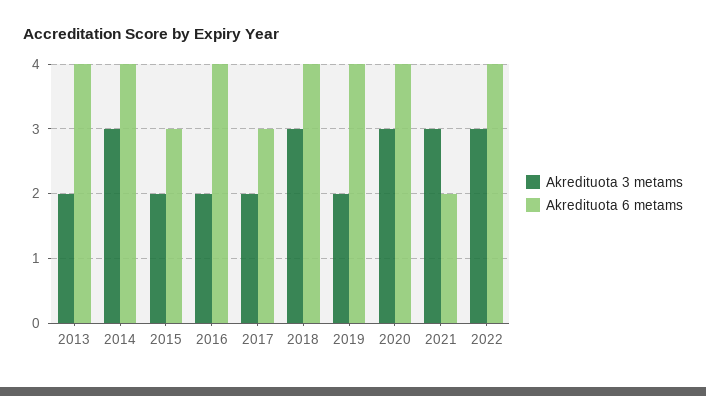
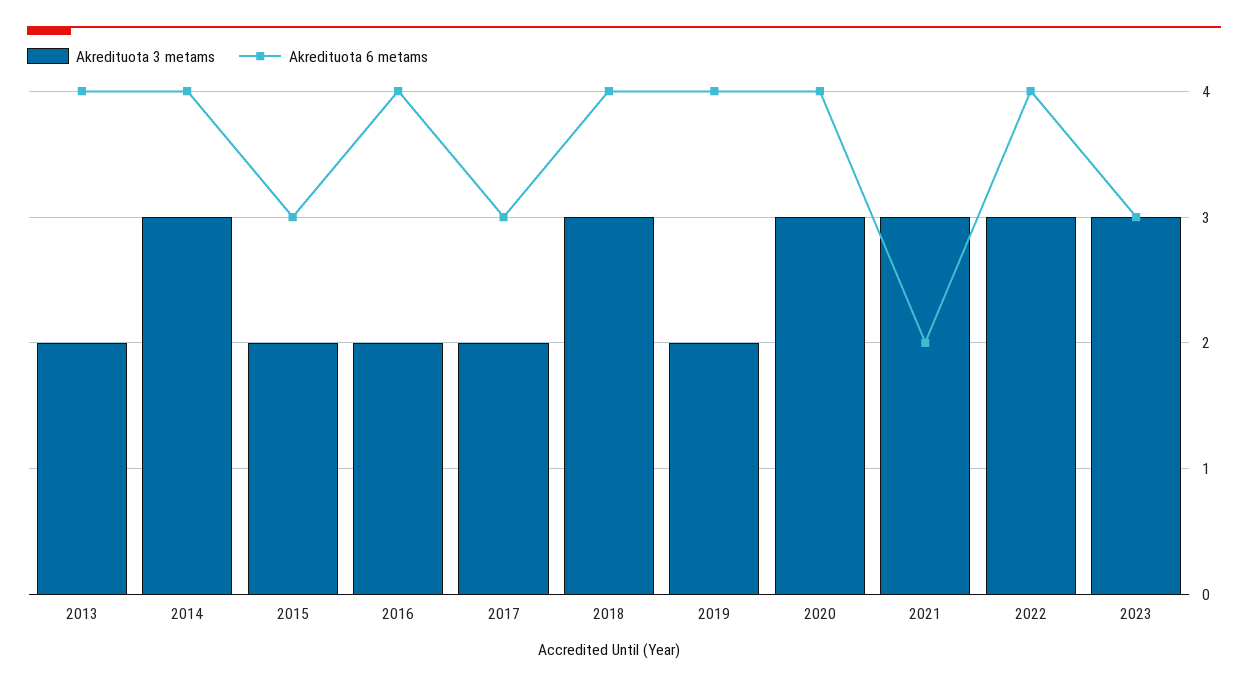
Akredituota 3 metams, 2023: none -> 3
Akredituota 6 metams, 2023: none -> 3

